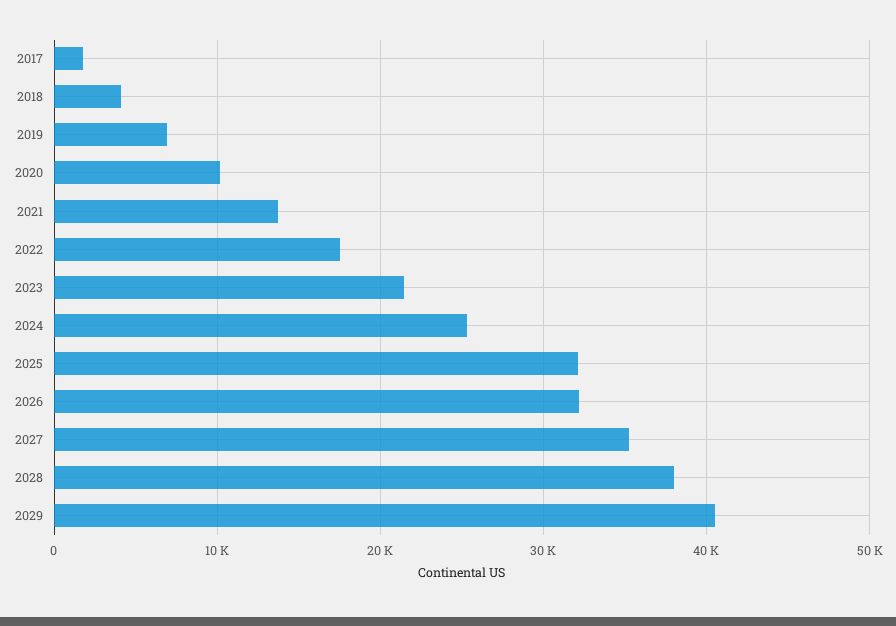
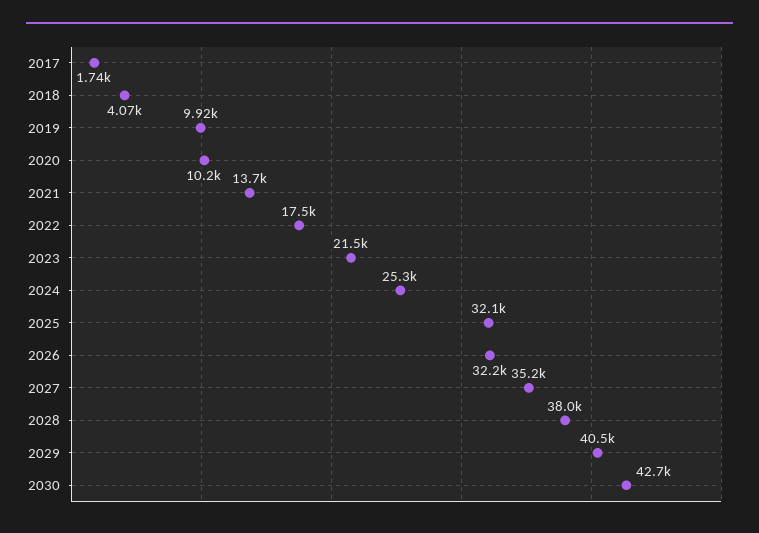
2019: 7000 -> 9920
2030: none -> 42700

